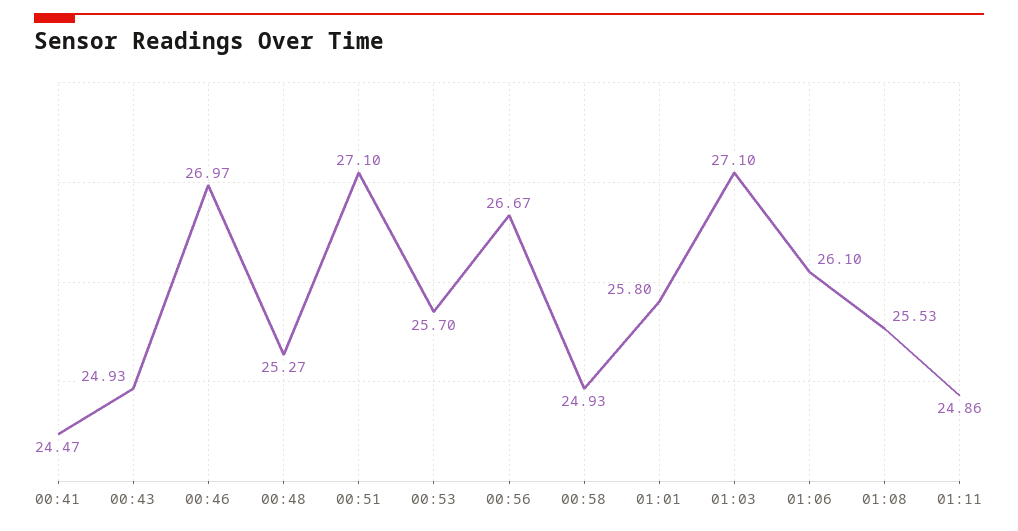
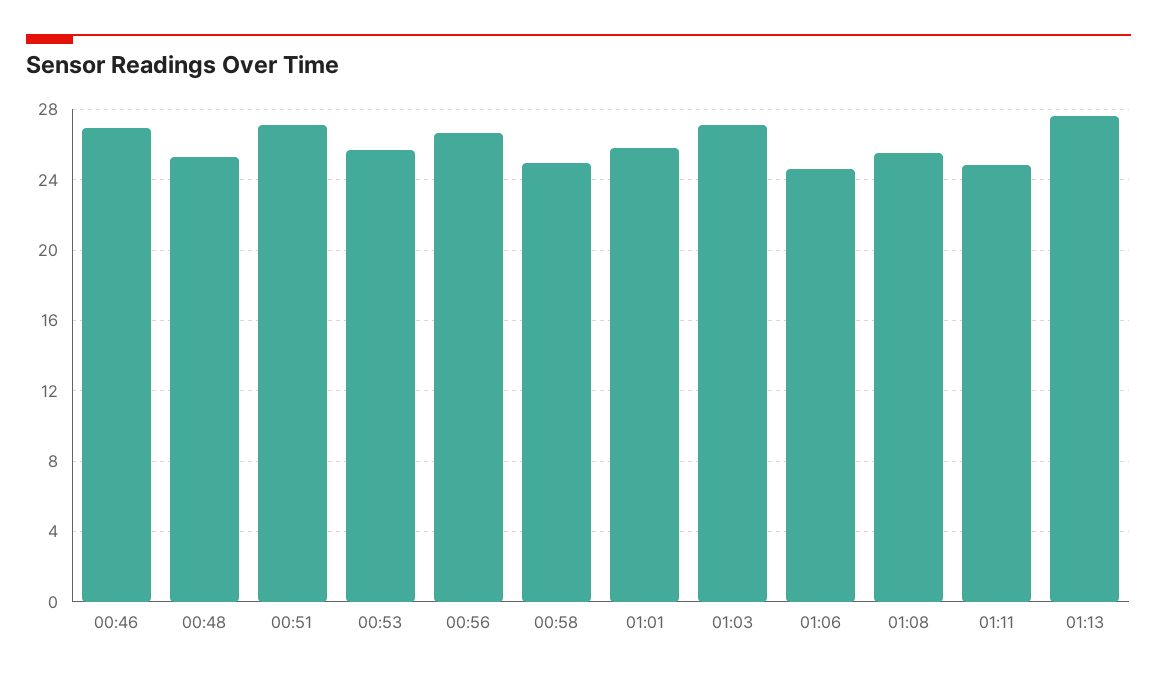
00:41: 24.47 -> none
00:43: 24.93 -> none
01:06: 26.1 -> 24.5
01:13: none -> 27.5

